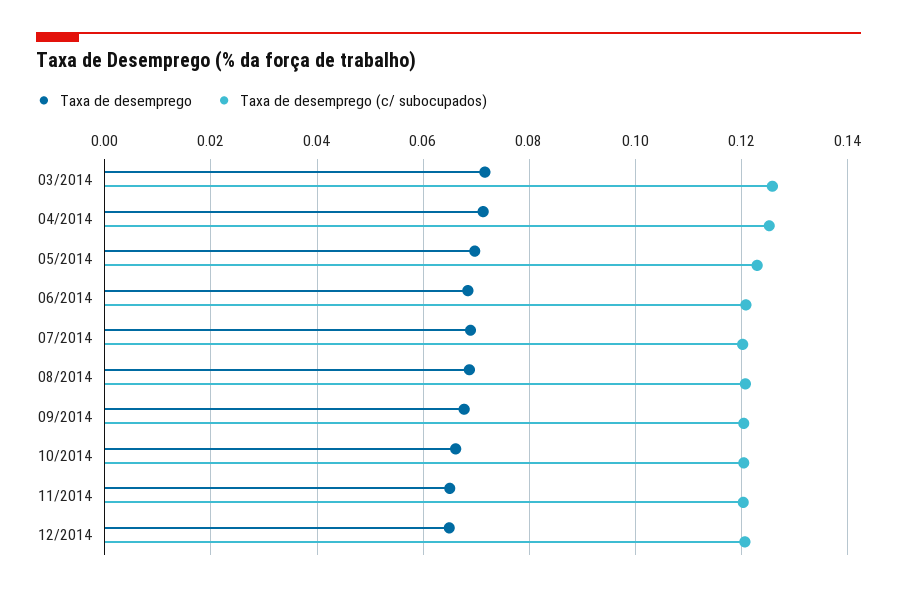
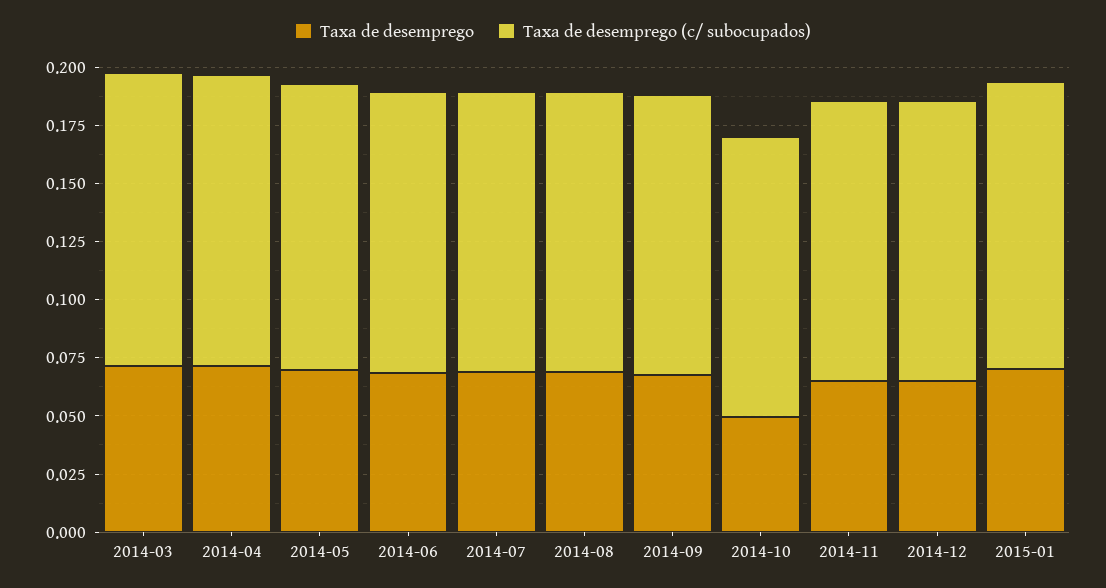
Taxa de desemprego, 10/2014: 0.066 -> 0.05
Taxa de desemprego, 2015-01: none -> 0.07
Taxa de desemprego (c/ subocupados), 2015-01: none -> 0.125

